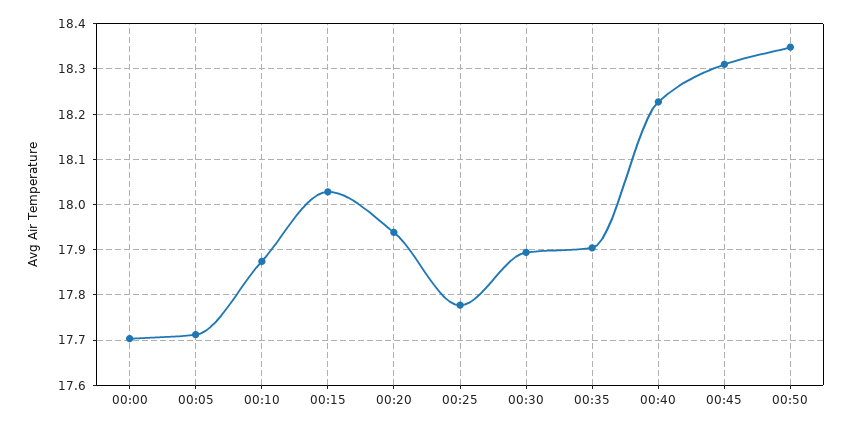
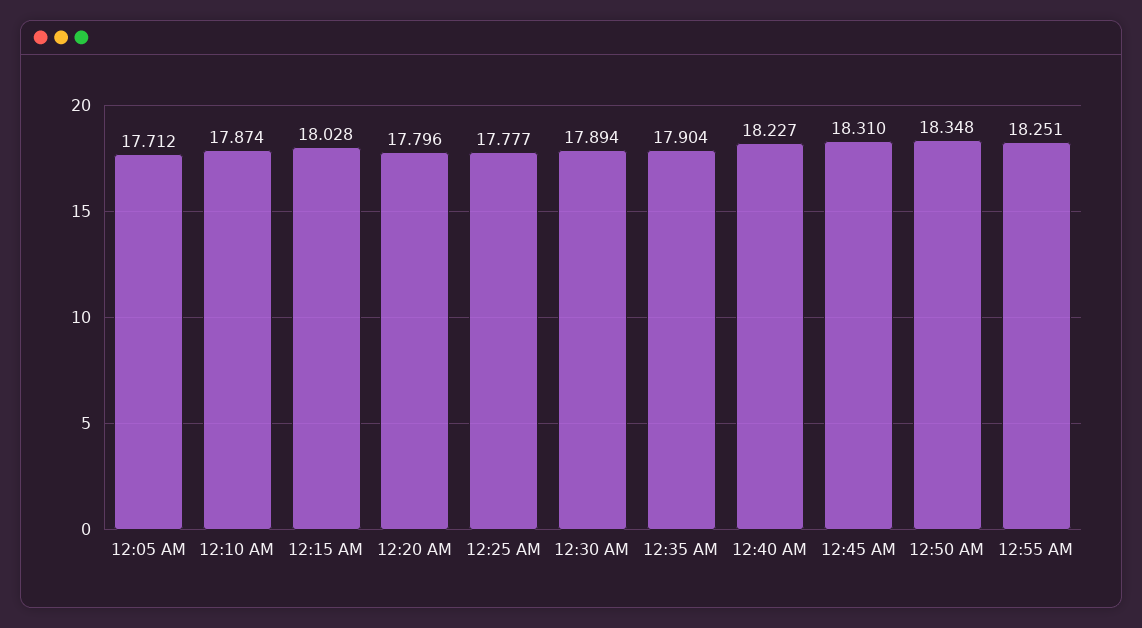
00:00: 17.7 -> none
00:20: 17.94 -> 17.796
12:55 AM: none -> 18.251

